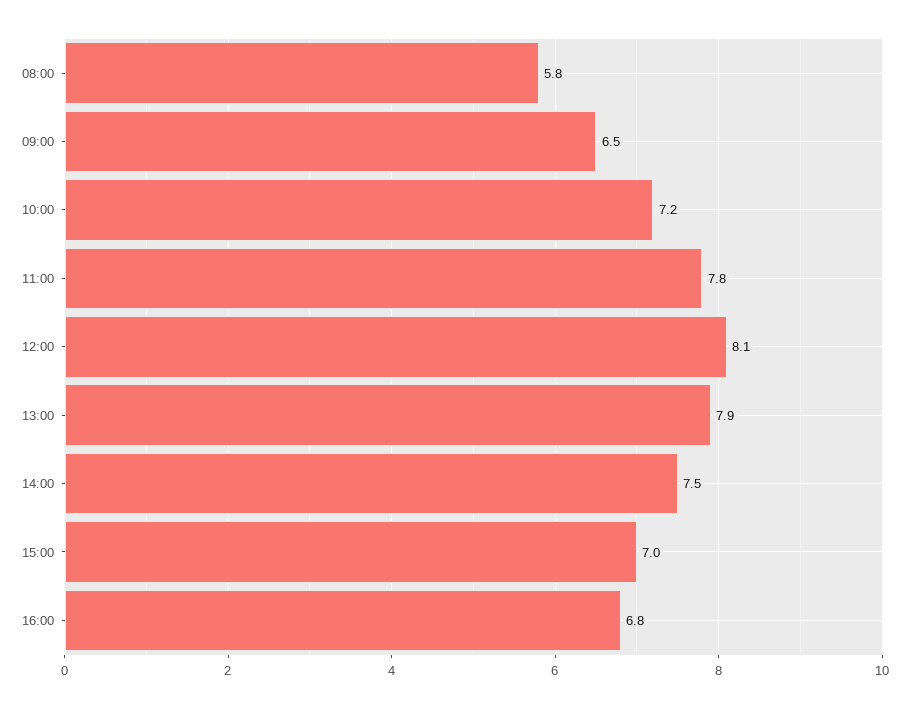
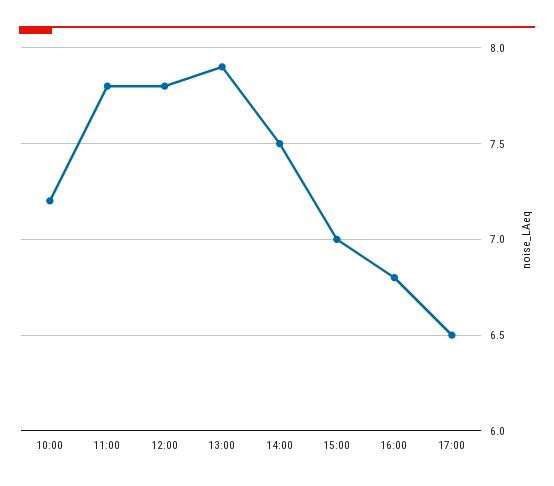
08:00: 5.8 -> none
09:00: 6.5 -> none
12:00: 8.1 -> 7.8
17:00: none -> 6.5

